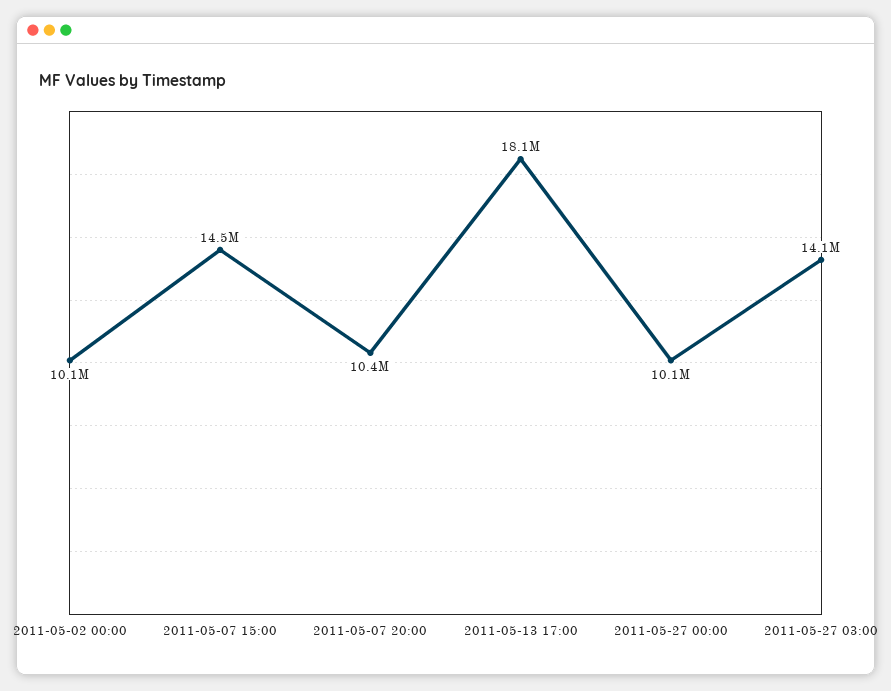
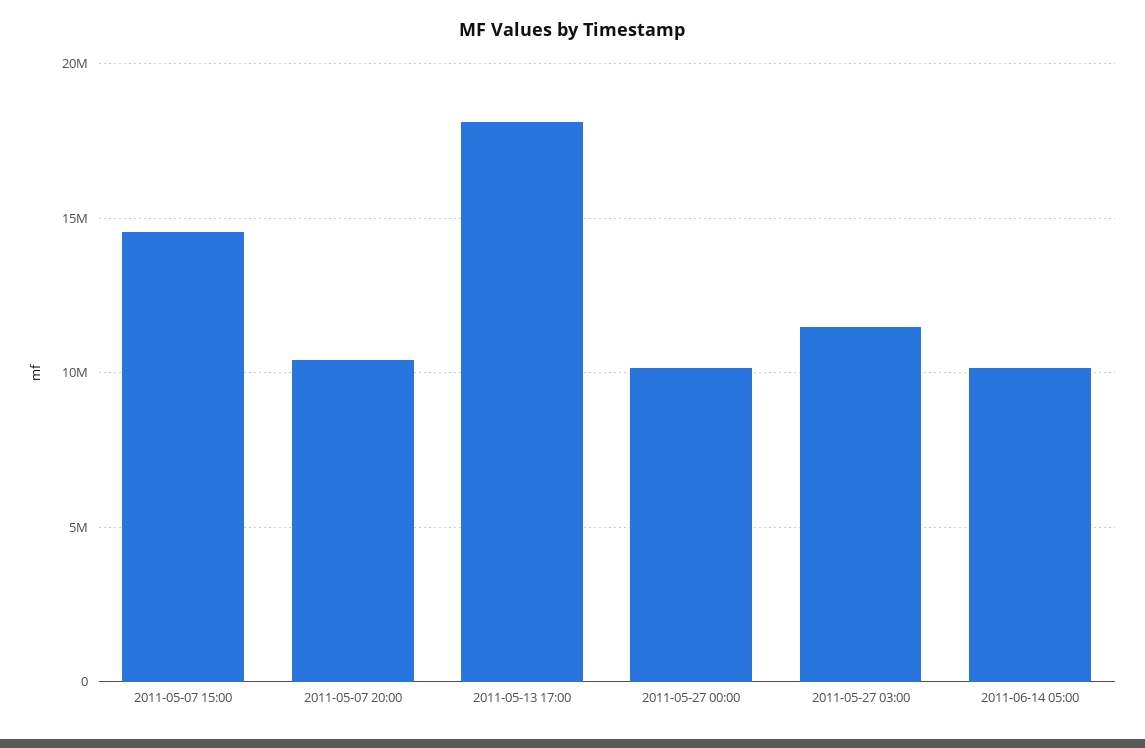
2011-05-02 00:00: 10100000 -> none
2011-05-27 03:00: 14100000 -> 11500000
2011-06-14 05:00: none -> 10000000

